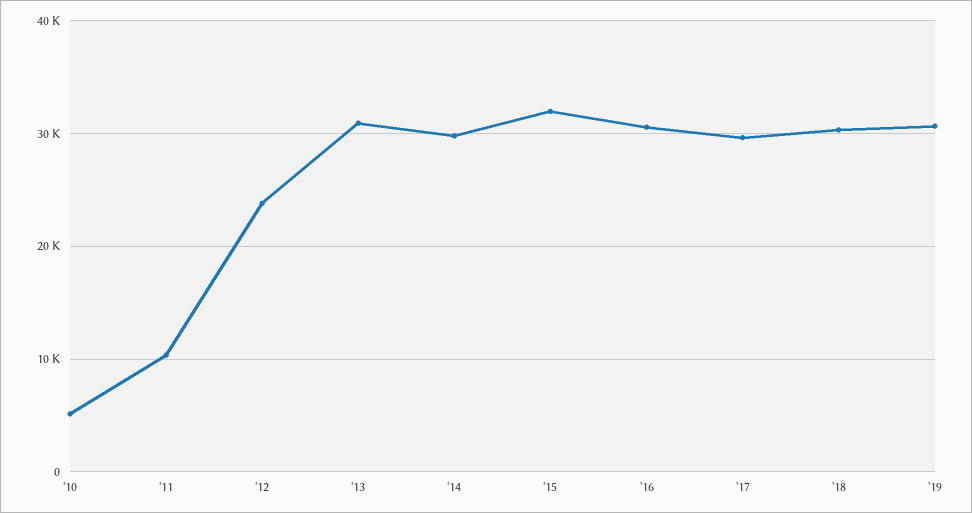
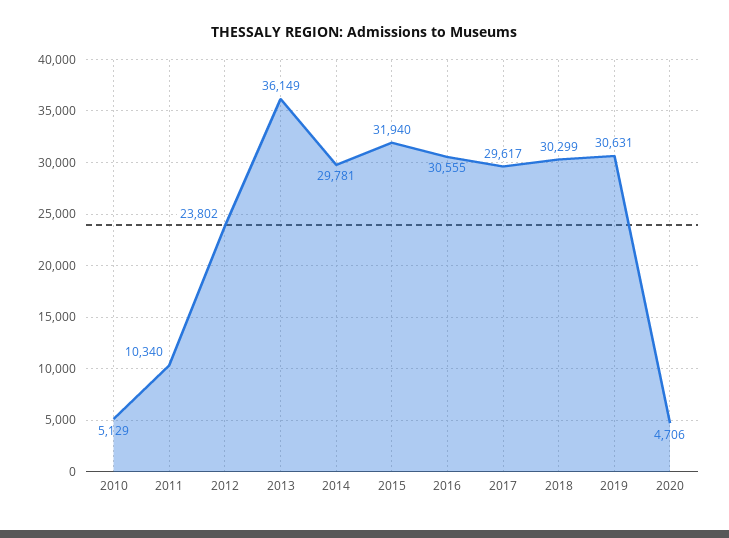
'13: 31000 -> 36149
2020: none -> 4706

